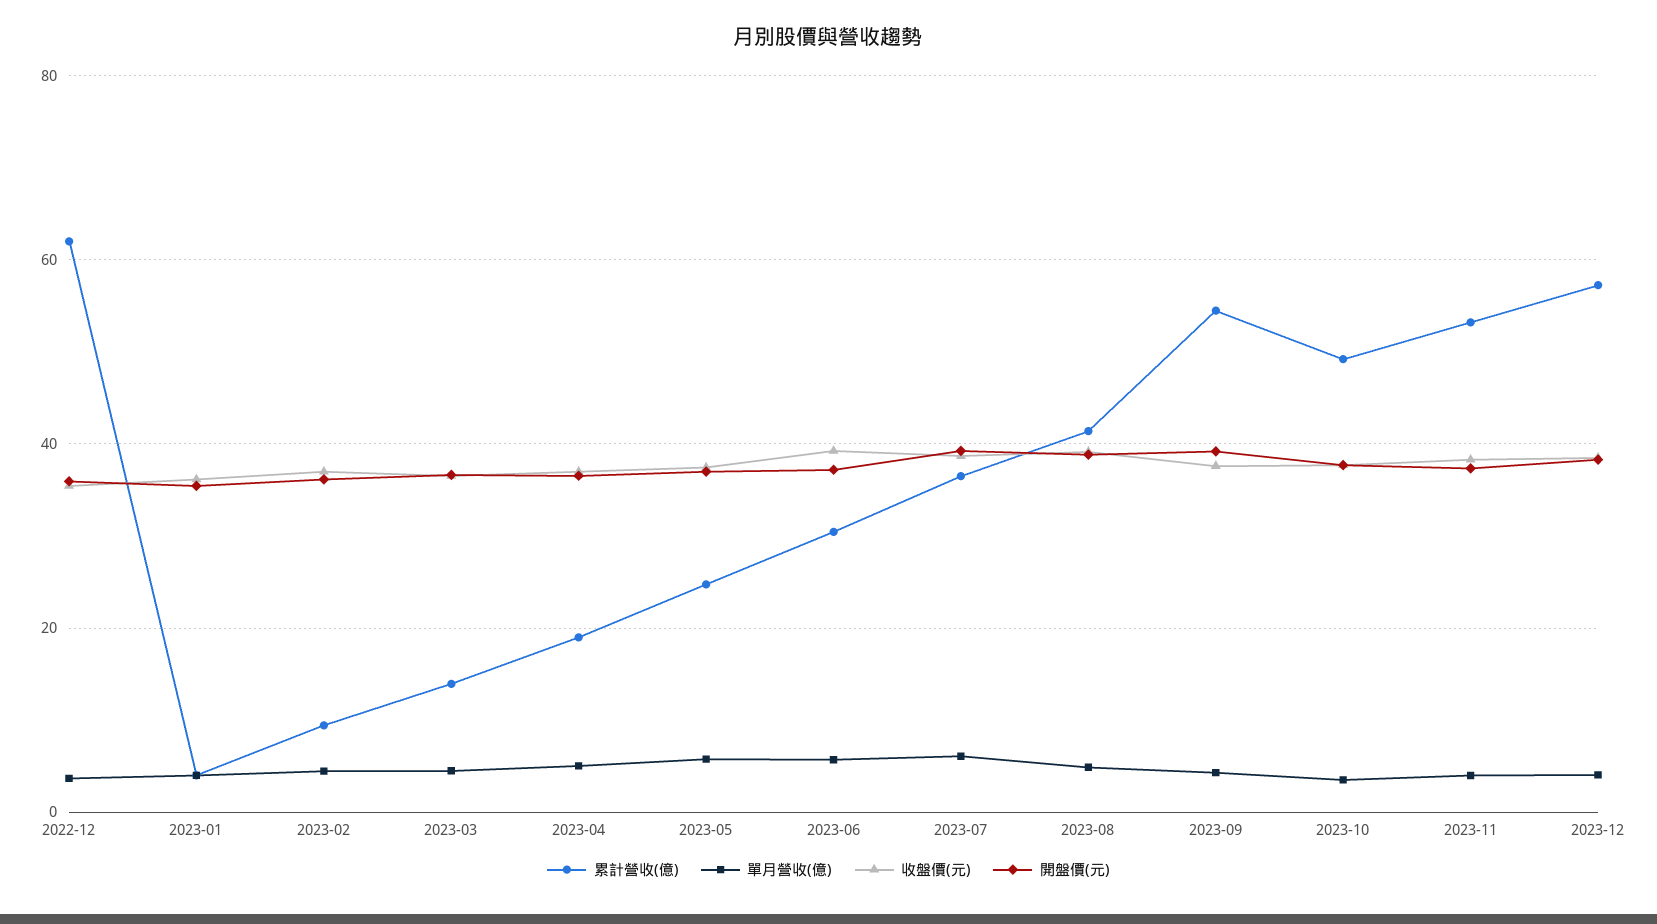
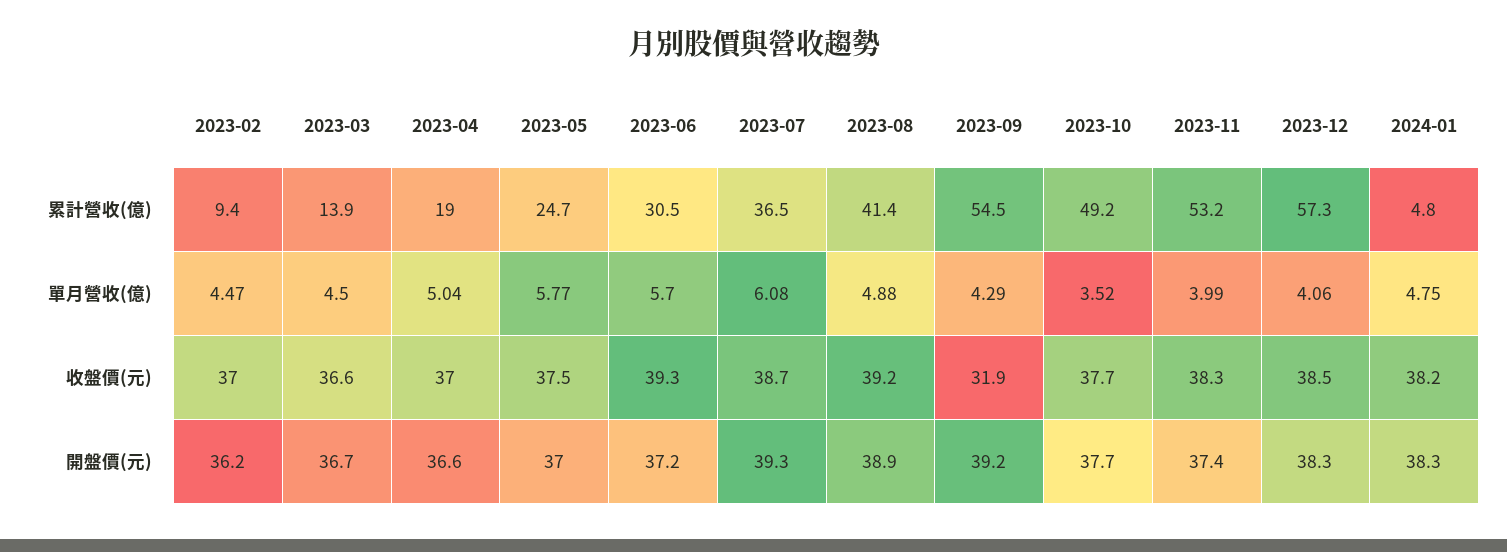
累計營收(億), 2022-12: 62 -> none
單月營收(億), 2022-12: 4 -> none
收盤價(元), 2022-12: 36 -> none
開盤價(元), 2022-12: 36 -> none
累計營收(億), 2023-01: 4 -> none
單月營收(億), 2023-01: 4 -> none
收盤價(元), 2023-01: 36 -> none
開盤價(元), 2023-01: 36 -> none
收盤價(元), 2023-09: 38 -> 31.9
累計營收(億), 2024-01: none -> 4.8
單月營收(億), 2024-01: none -> 4.75
收盤價(元), 2024-01: none -> 38.2
開盤價(元), 2024-01: none -> 38.3

